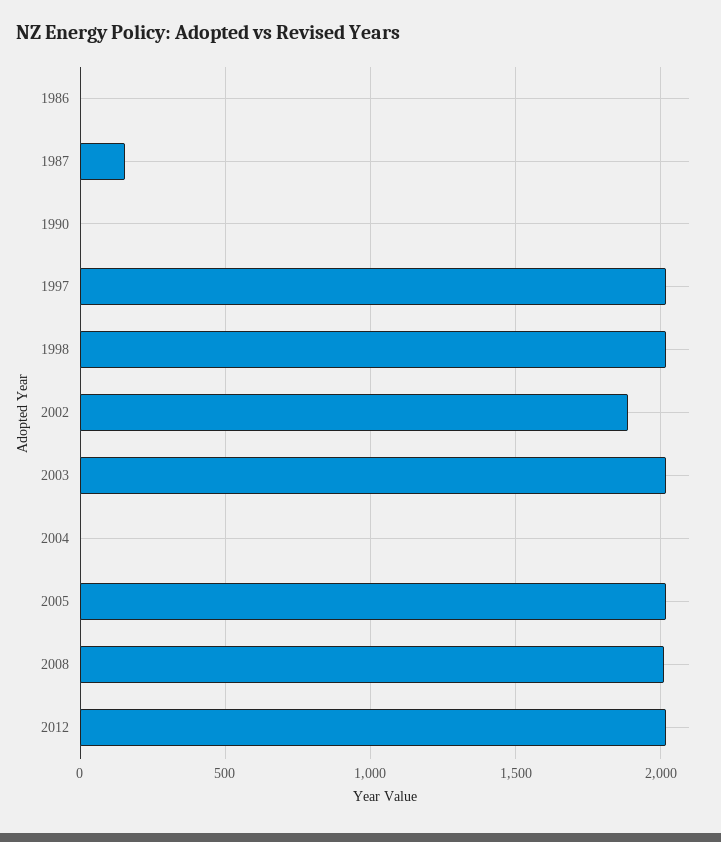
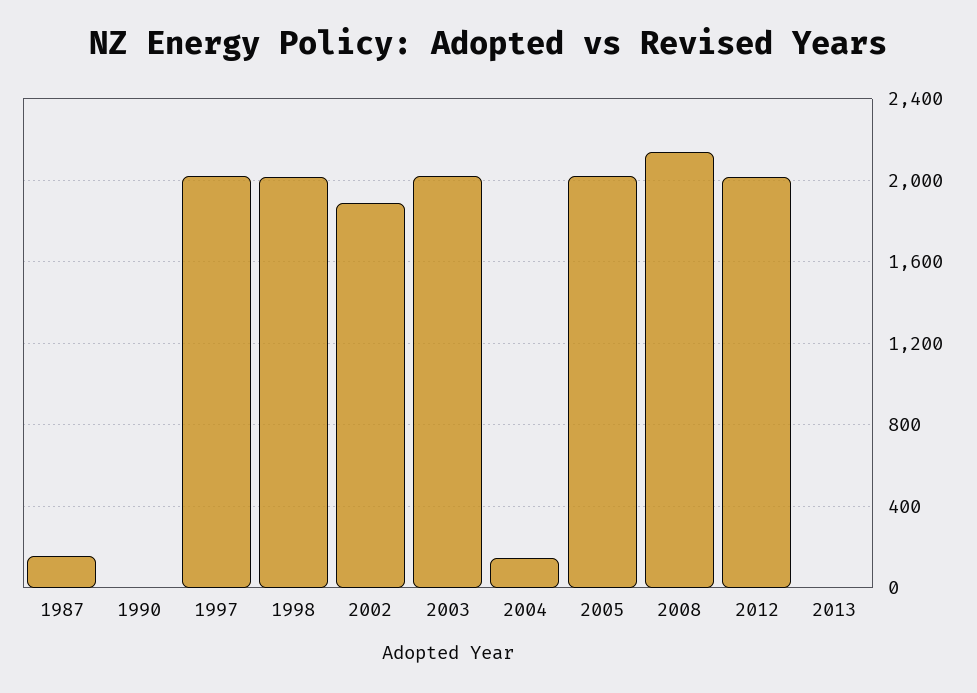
1986: 0 -> none
2004: 0 -> 150
2008: 2000 -> 2150
2013: none -> 0

